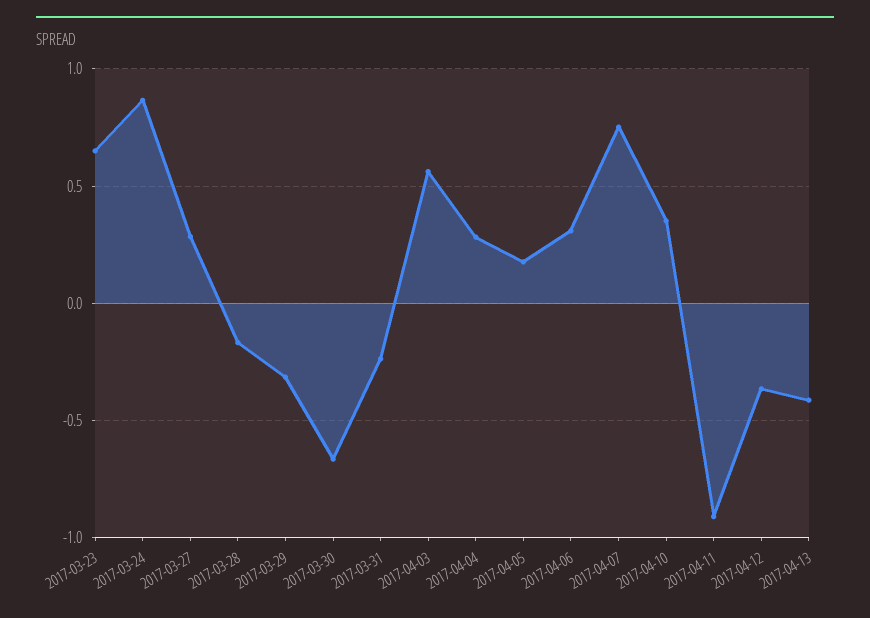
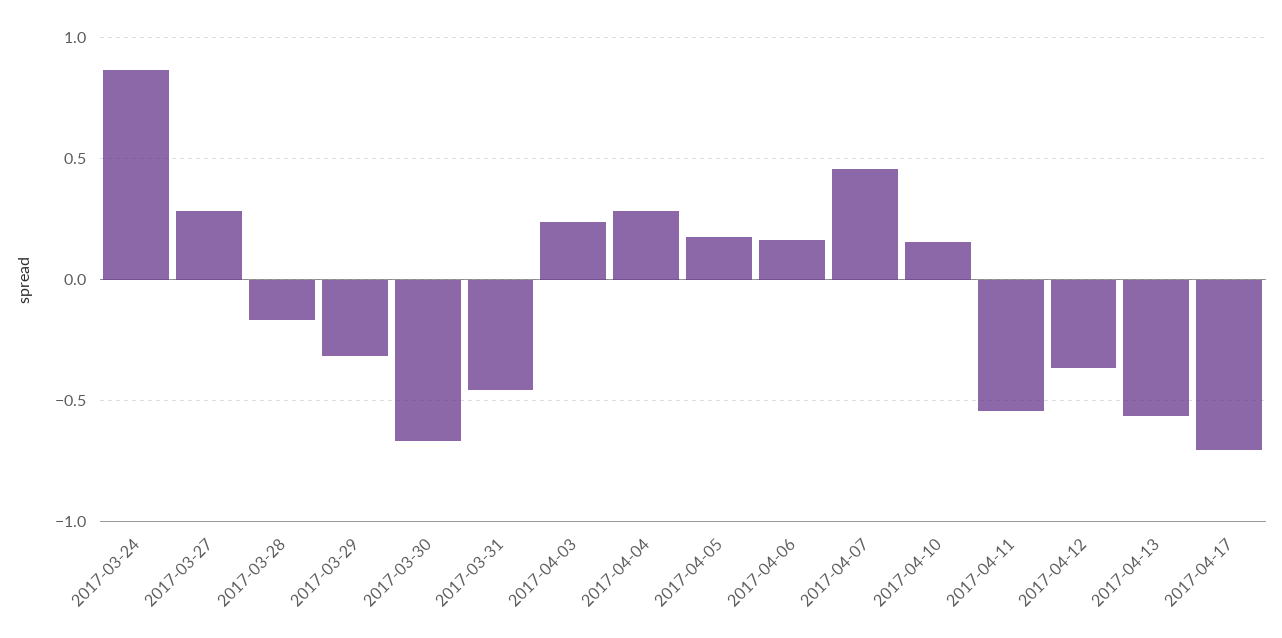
2017-03-23: 0.65 -> none
2017-03-31: -0.25 -> -0.45
2017-04-03: 0.55 -> 0.25
2017-04-06: 0.3 -> 0.15
2017-04-07: 0.75 -> 0.45
2017-04-10: 0.35 -> 0.15
2017-04-11: -0.9 -> -0.55
2017-04-13: -0.4 -> -0.55
2017-04-17: none -> -0.7

